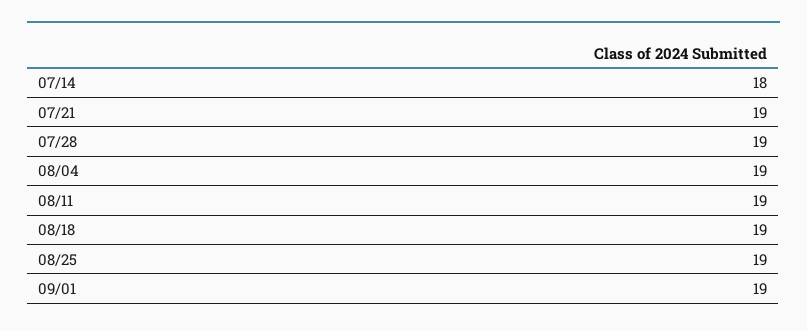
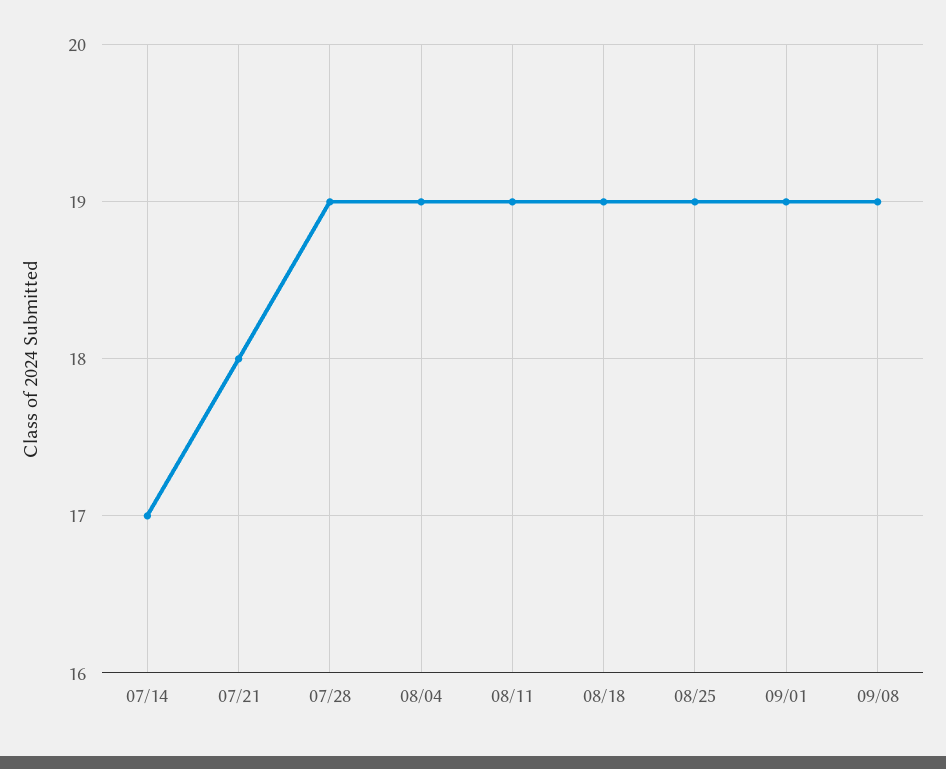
07/14: 18 -> 17
07/21: 19 -> 18
09/08: none -> 19

